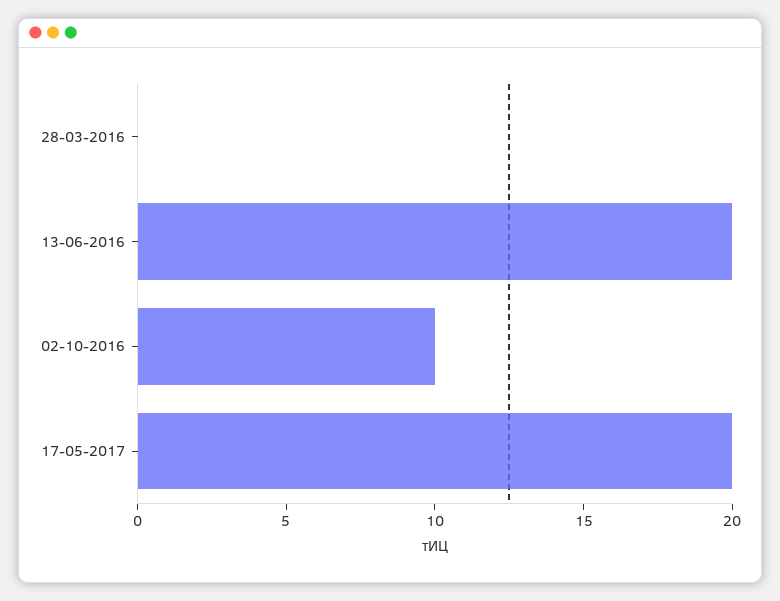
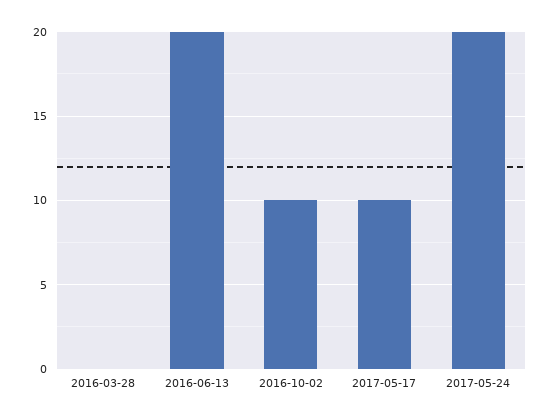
17-05-2017: 20 -> 10
2017-05-24: none -> 20

